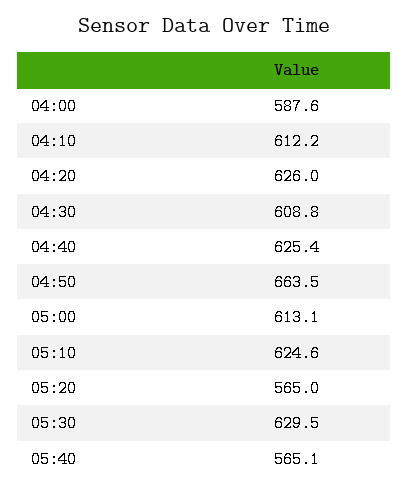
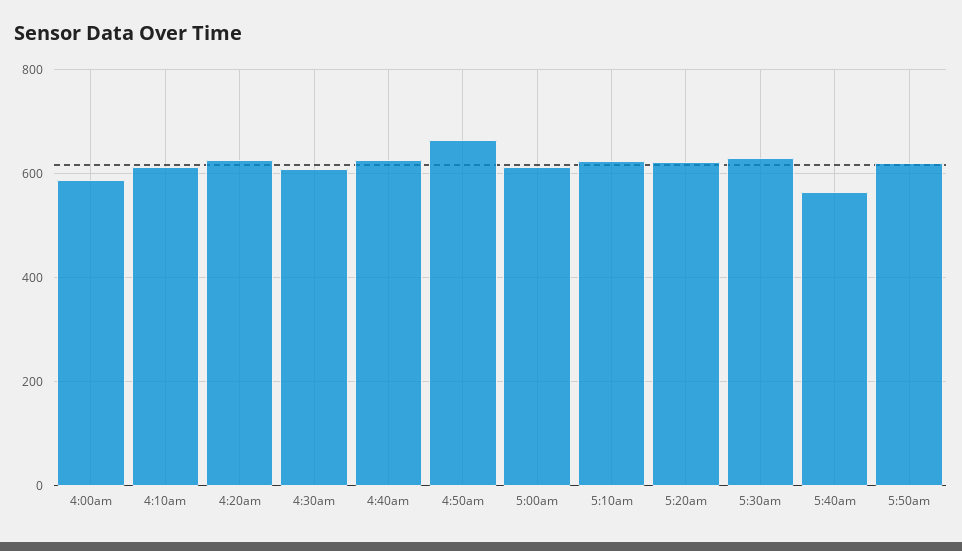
05:20: 565 -> 620
5:50am: none -> 620

